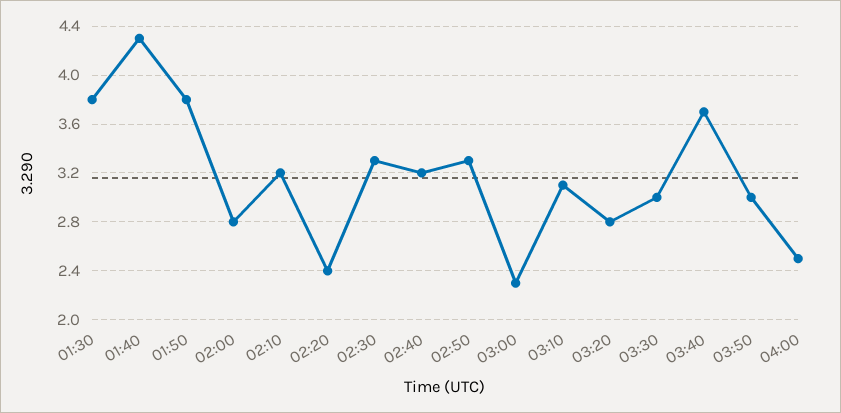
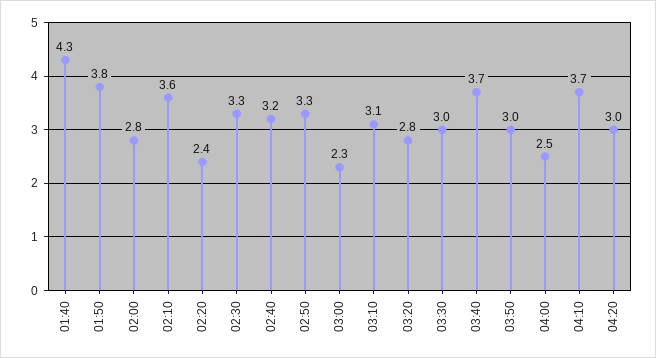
01:30: 3.8 -> none
02:10: 3.2 -> 3.6
04:10: none -> 3.7
04:20: none -> 3

